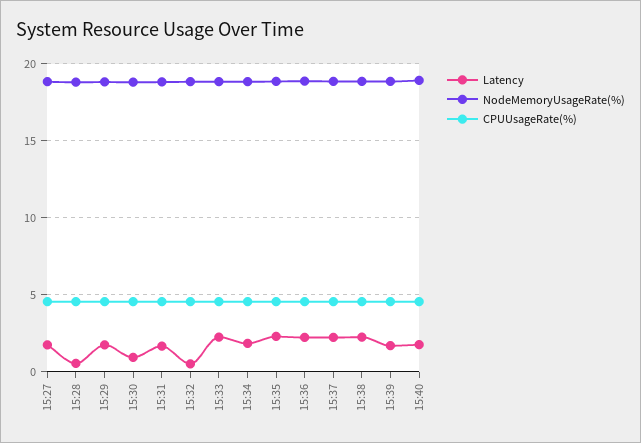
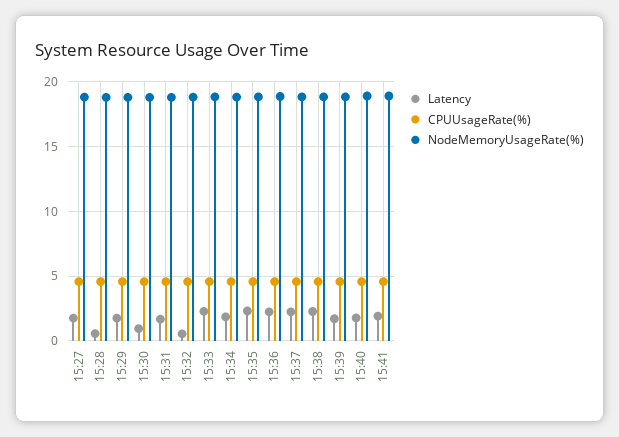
Latency, 15:41: none -> 2
CPUUsageRate(%), 15:41: none -> 4.5
NodeMemoryUsageRate(%), 15:41: none -> 19

